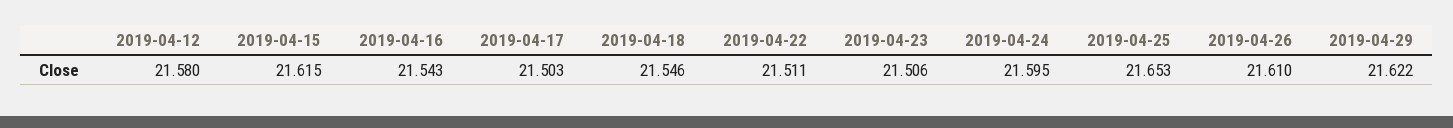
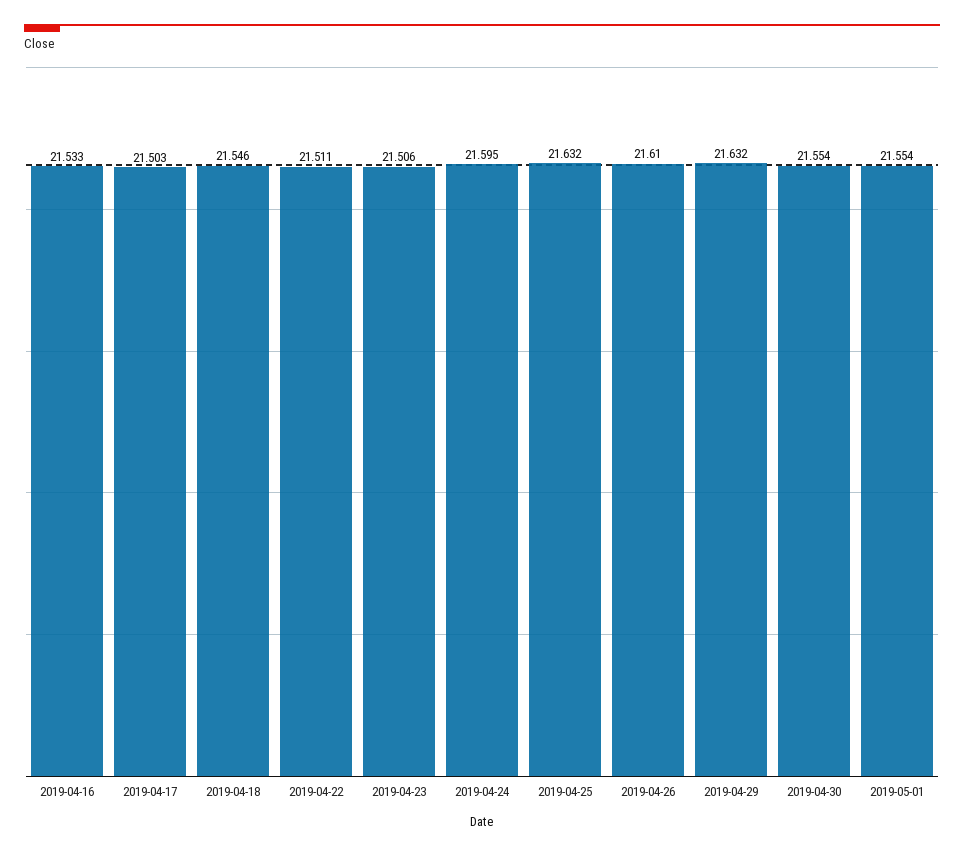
2019-04-12: 21.58 -> none
2019-04-15: 21.615 -> none
2019-04-16: 21.543 -> 21.533
2019-04-25: 21.653 -> 21.632
2019-04-29: 21.622 -> 21.632
2019-04-30: none -> 21.554
2019-05-01: none -> 21.554

